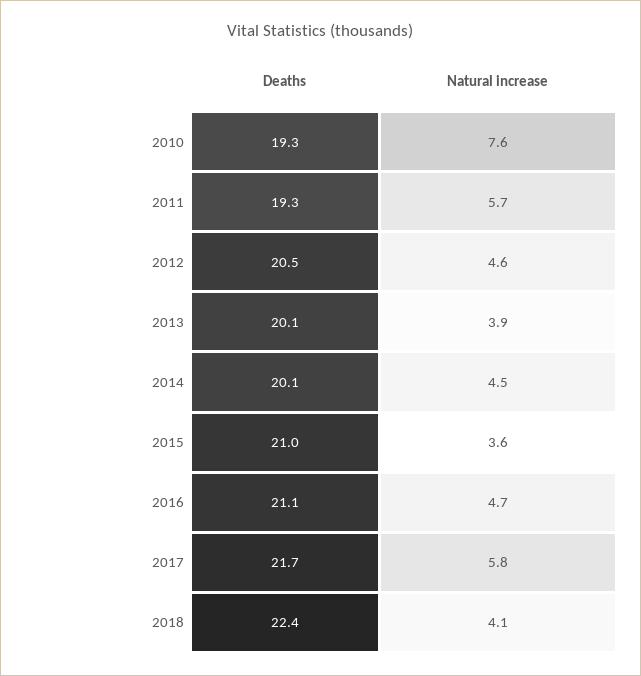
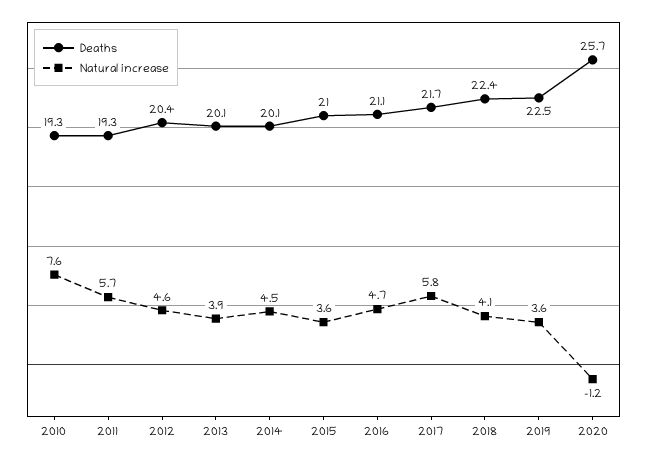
Deaths, 2012: 20.5 -> 20.4
Deaths, 2019: none -> 22.5
Natural increase, 2019: none -> 3.6
Deaths, 2020: none -> 25.7
Natural increase, 2020: none -> -1.2

